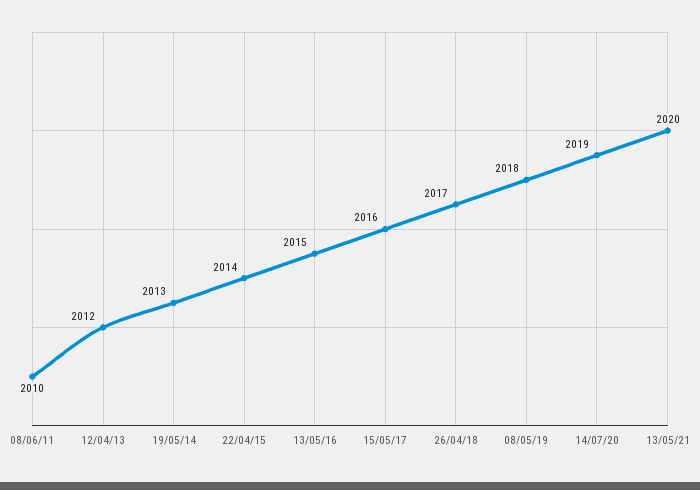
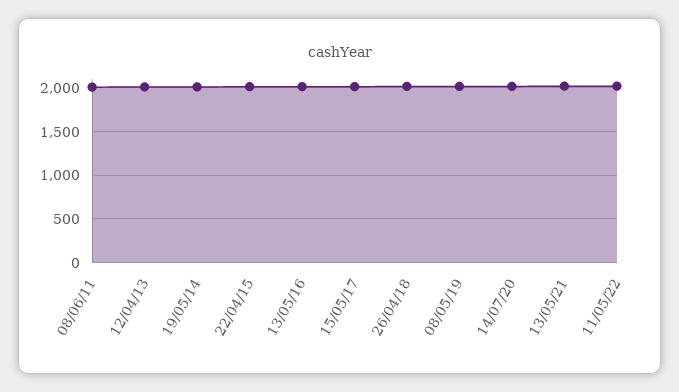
11/05/22: none -> 2000

